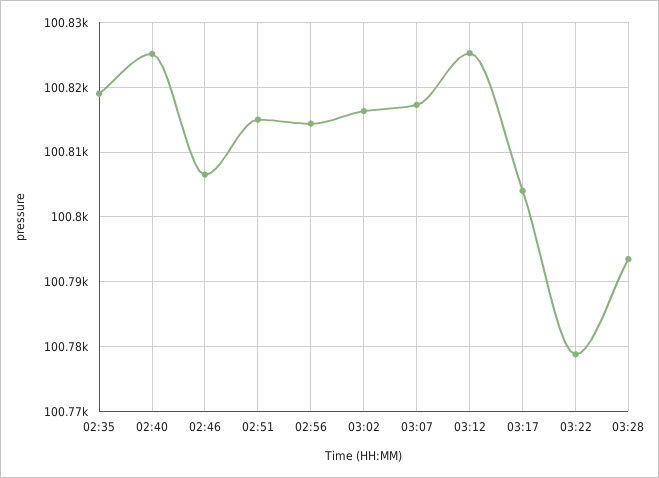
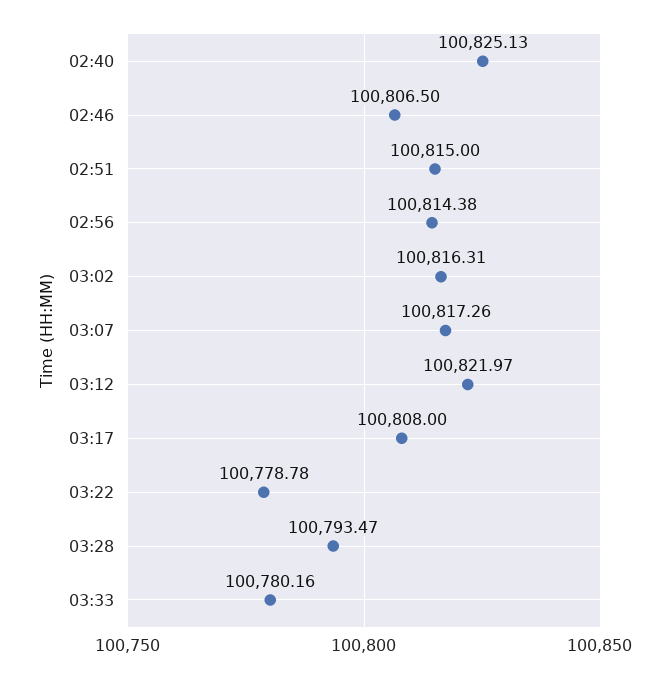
02:35: 100819 -> none
03:12: 100825 -> 100821.97
03:17: 100804 -> 100808
03:33: none -> 100780.16

